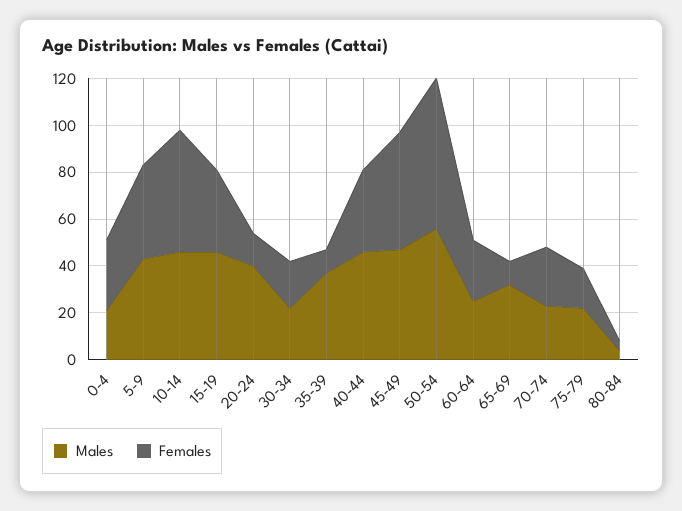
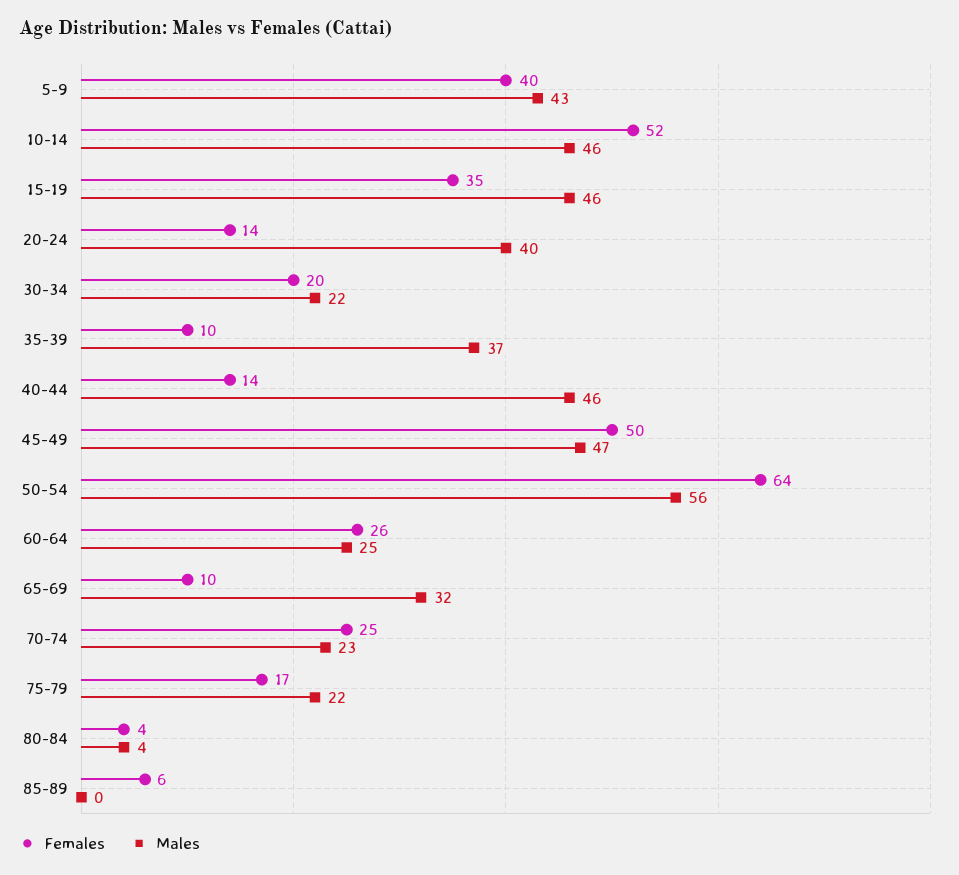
Males, 0-4: 20 -> none
Females, 0-4: 30 -> none
Females, 40-44: 35 -> 14
Females, 85-89: none -> 6
Males, 85-89: none -> 0

